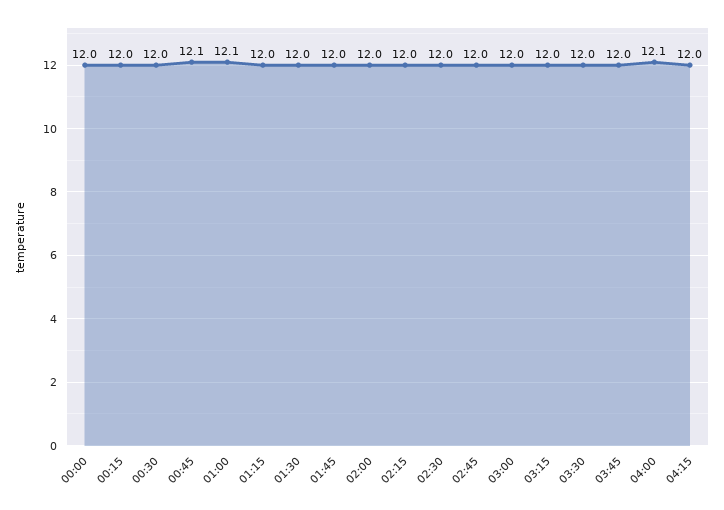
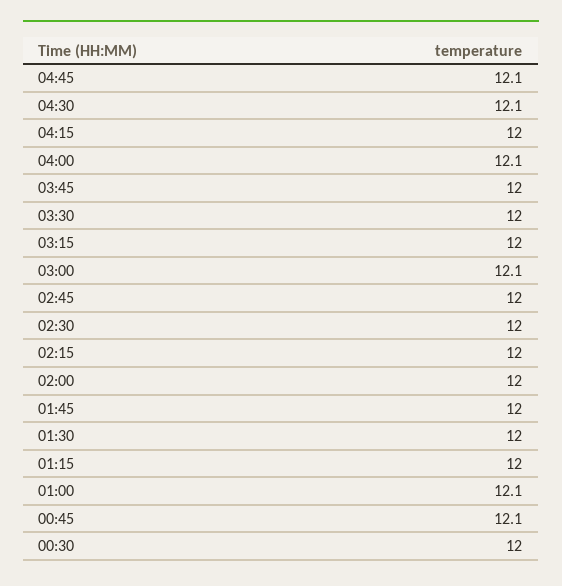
00:00: 12 -> none
00:15: 12 -> none
03:00: 12 -> 12.1
04:45: none -> 12.1
04:30: none -> 12.1

